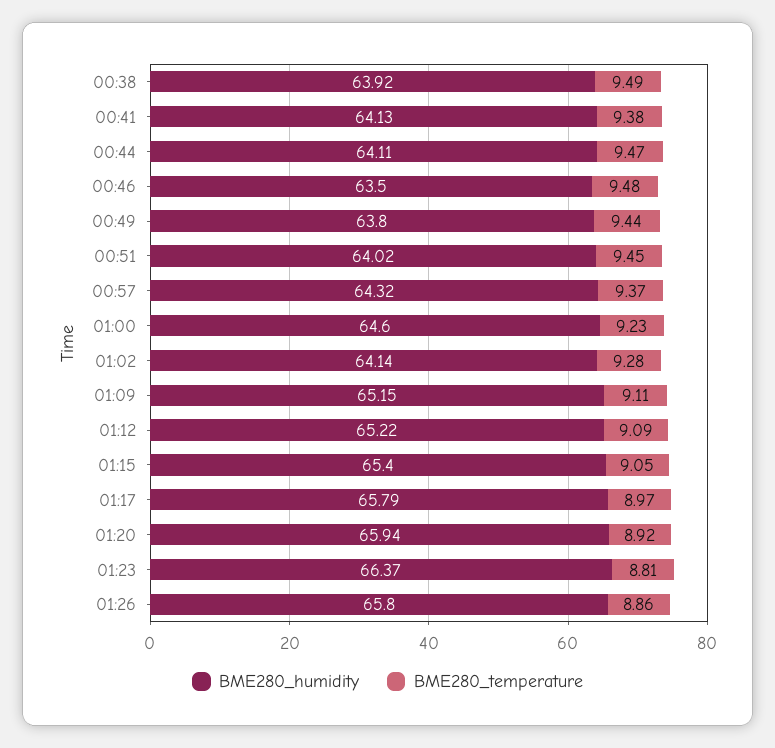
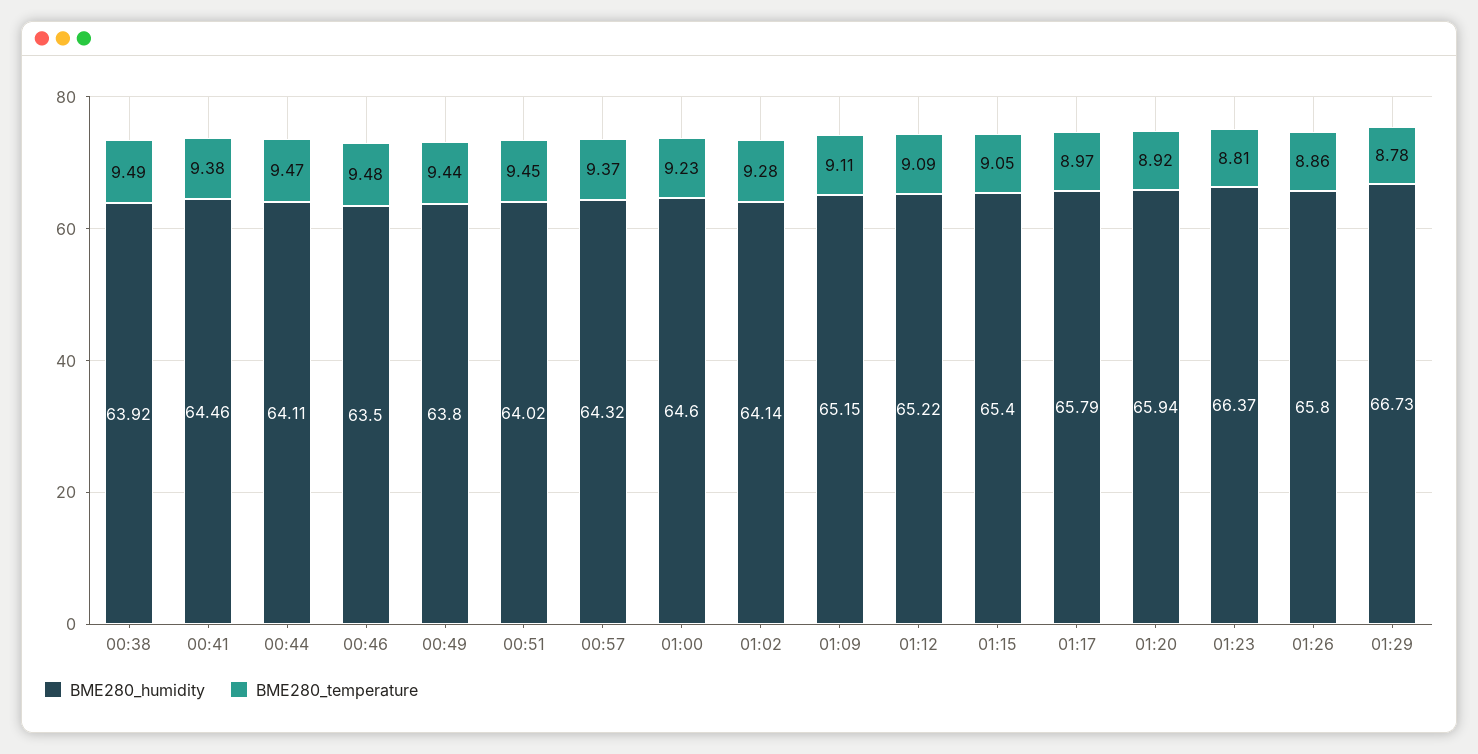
BME280_humidity, 00:41: 64.13 -> 64.46
BME280_humidity, 01:29: none -> 66.73
BME280_temperature, 01:29: none -> 8.78

